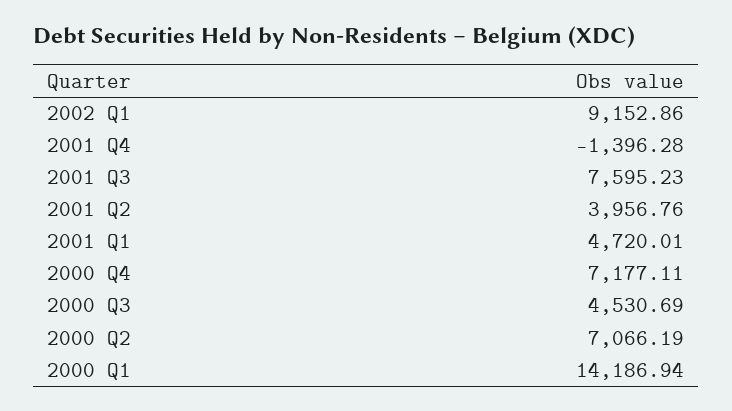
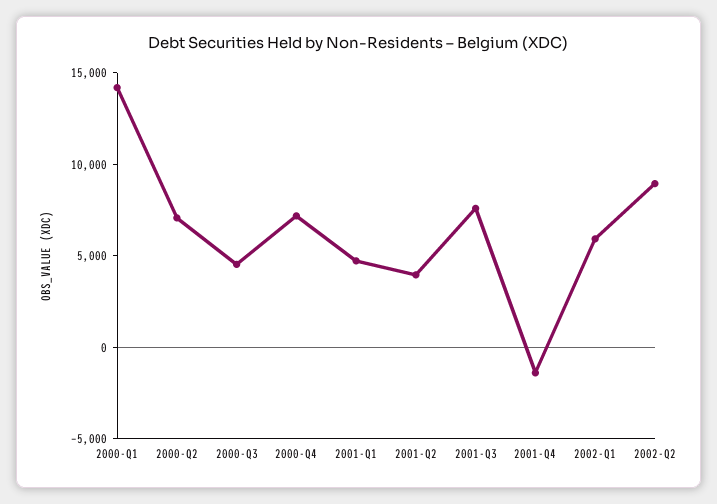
2002 Q1: 9152.86 -> 6000
2002-Q2: none -> 9000

